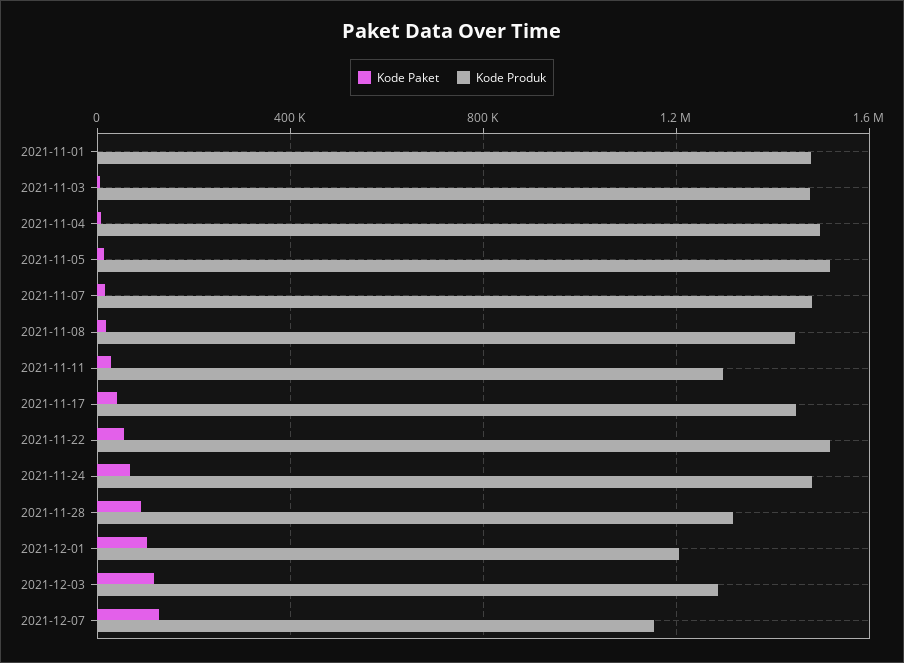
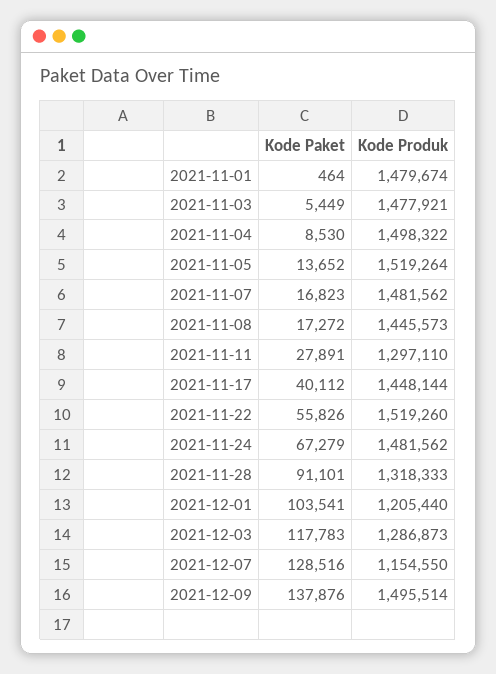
Kode Paket, 2021-12-09: none -> 137876
Kode Produk, 2021-12-09: none -> 1495514

